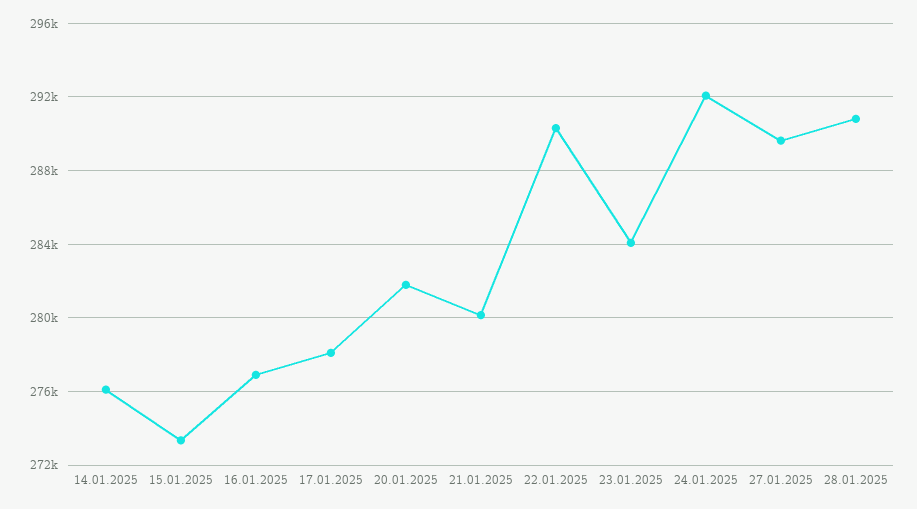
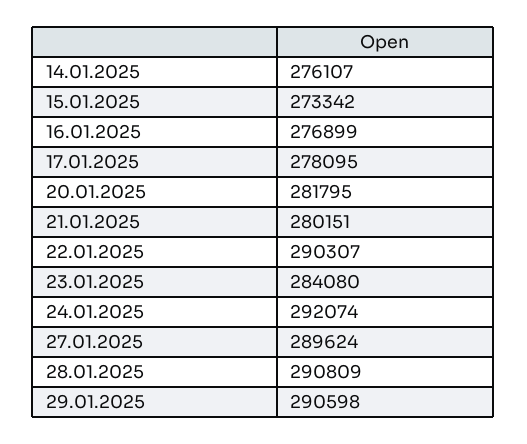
29.01.2025: none -> 290598

